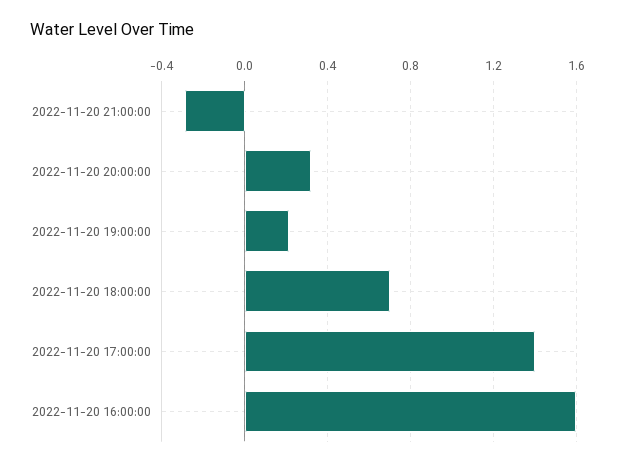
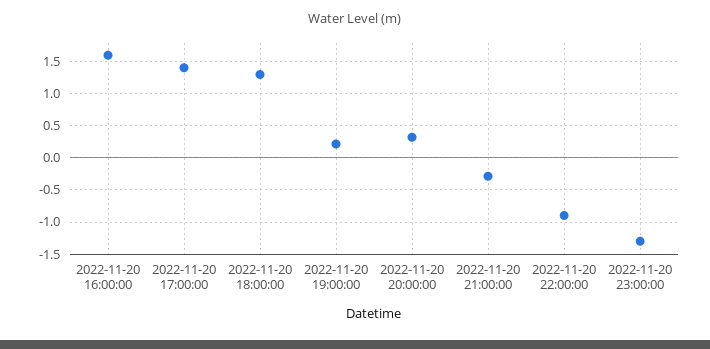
2022-11-20 18:00:00: 0.7 -> 1.3
2022-11-20 22:00:00: none -> -0.9
2022-11-20 23:00:00: none -> -1.3

